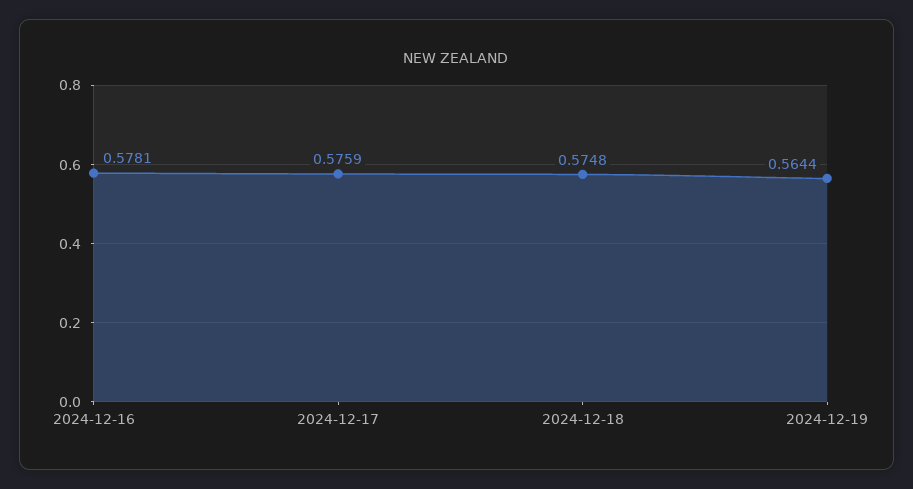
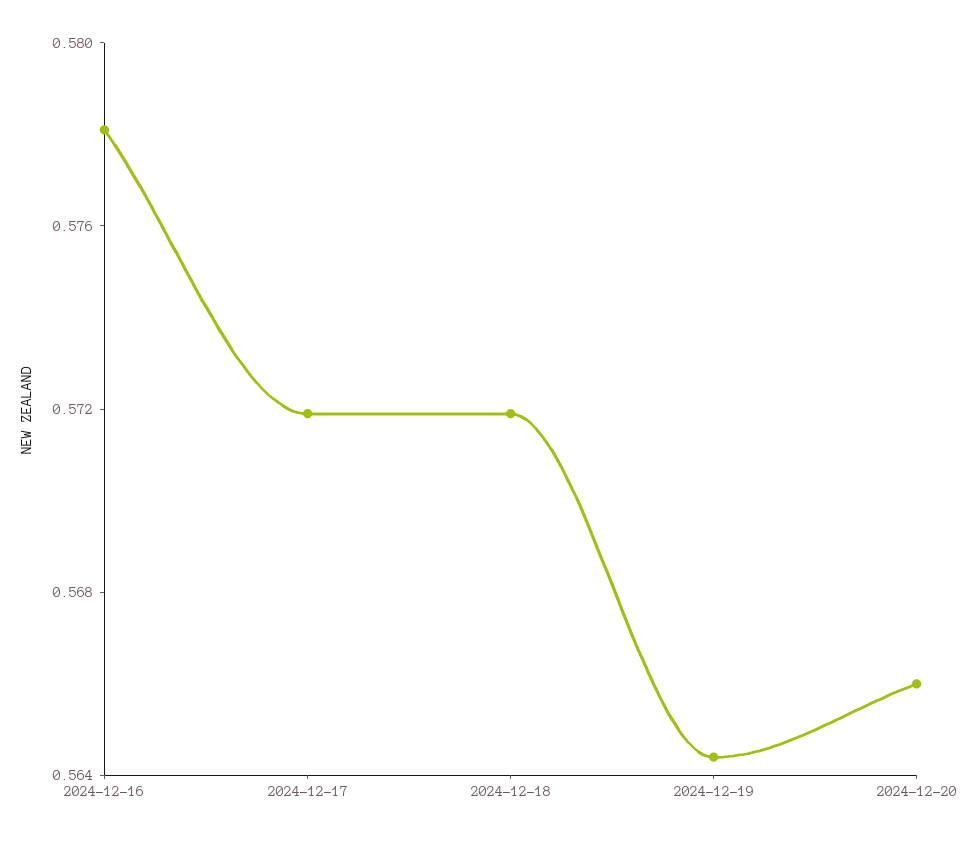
2024-12-17: 0.5759 -> 0.572
2024-12-18: 0.5748 -> 0.572
2024-12-20: none -> 0.566

